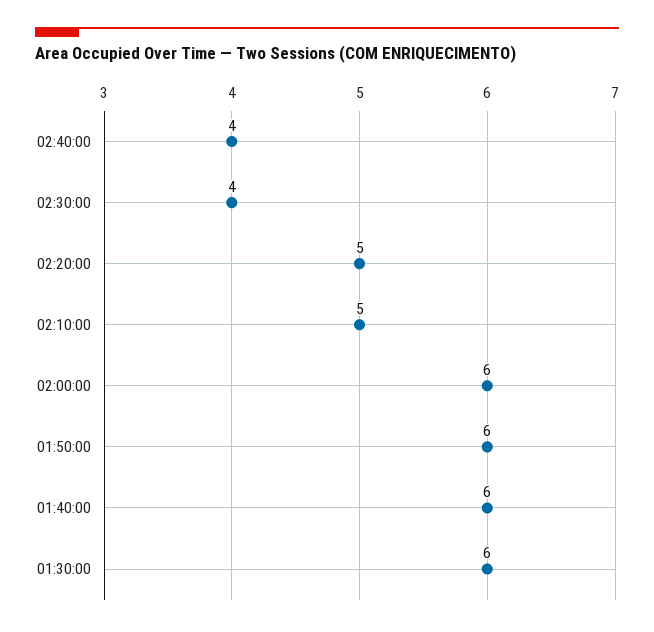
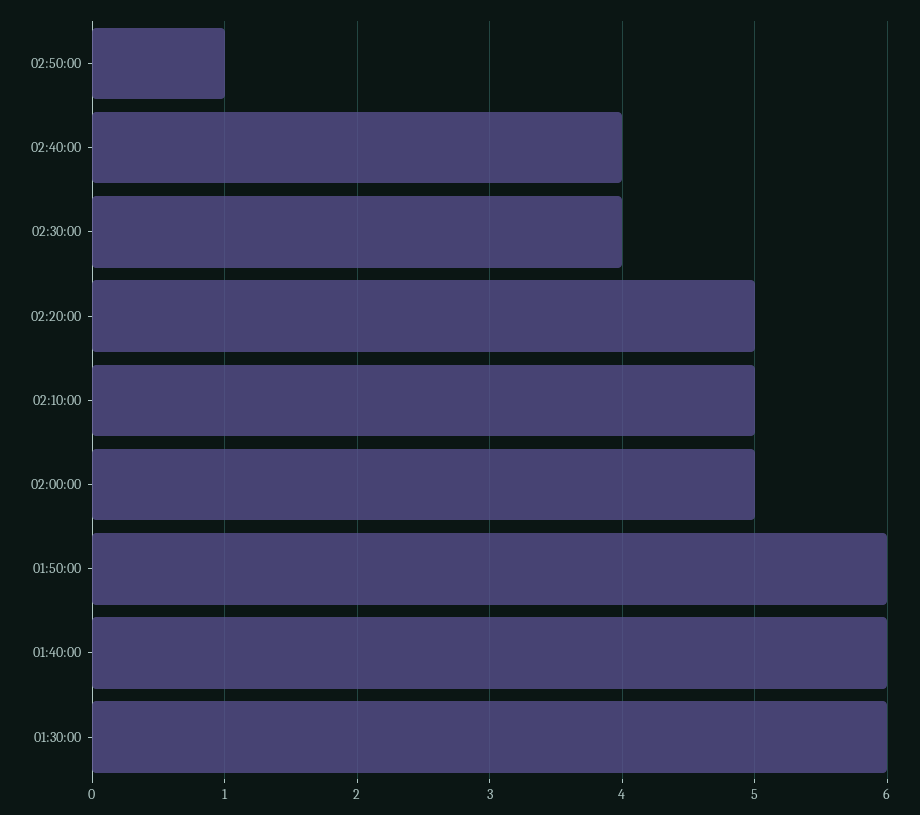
02:00:00: 6 -> 5
02:50:00: none -> 1

